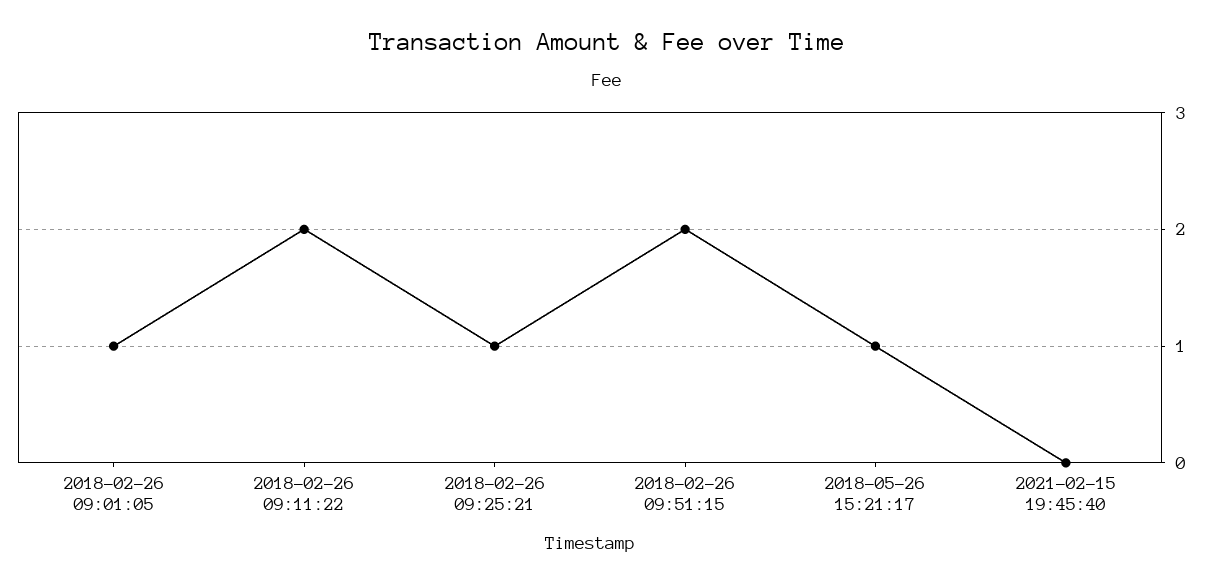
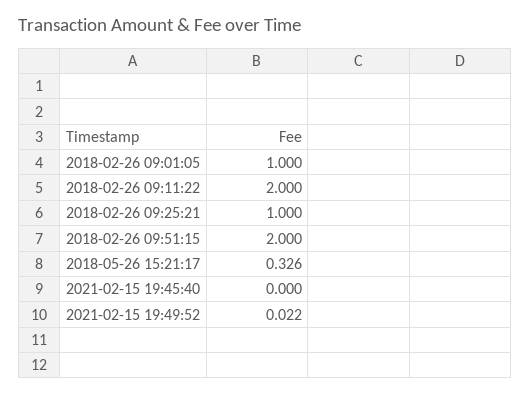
2018-05-26 15:21:17: 1 -> 0.326
2021-02-15 19:49:52: none -> 0.022

